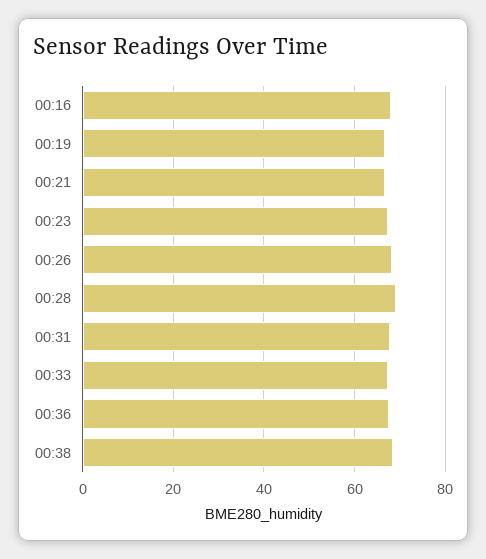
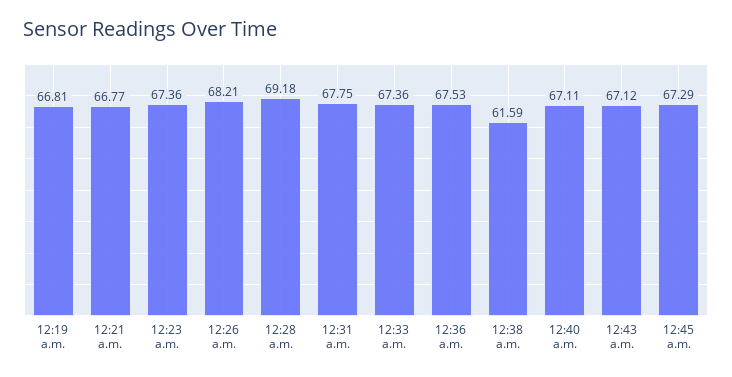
00:16: 68 -> none
00:38: 68 -> 61.59
12:40 a.m.: none -> 67.11
12:43 a.m.: none -> 67.12
12:45 a.m.: none -> 67.29

